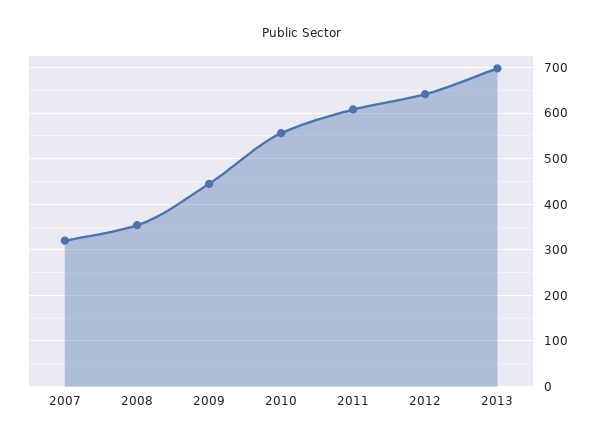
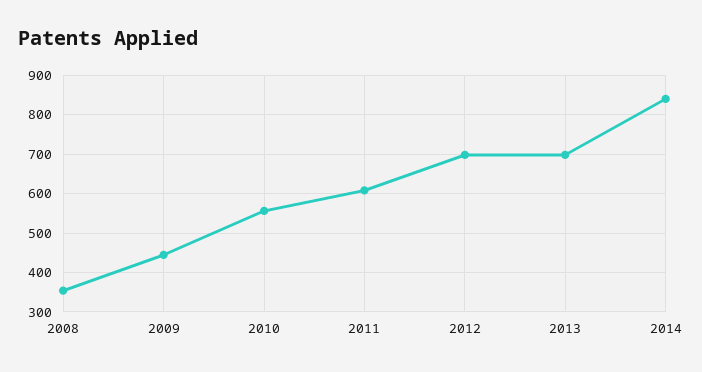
2007: 320 -> none
2012: 640 -> 700
2014: none -> 840

